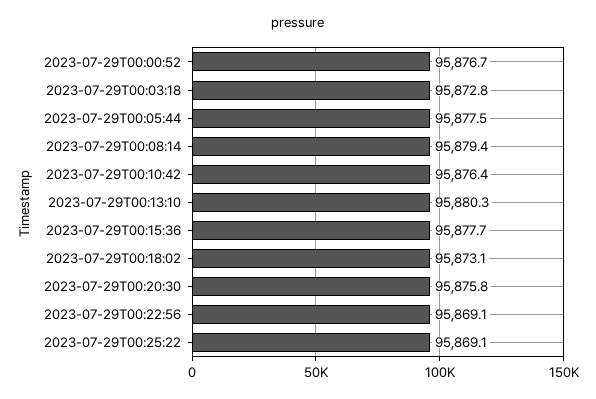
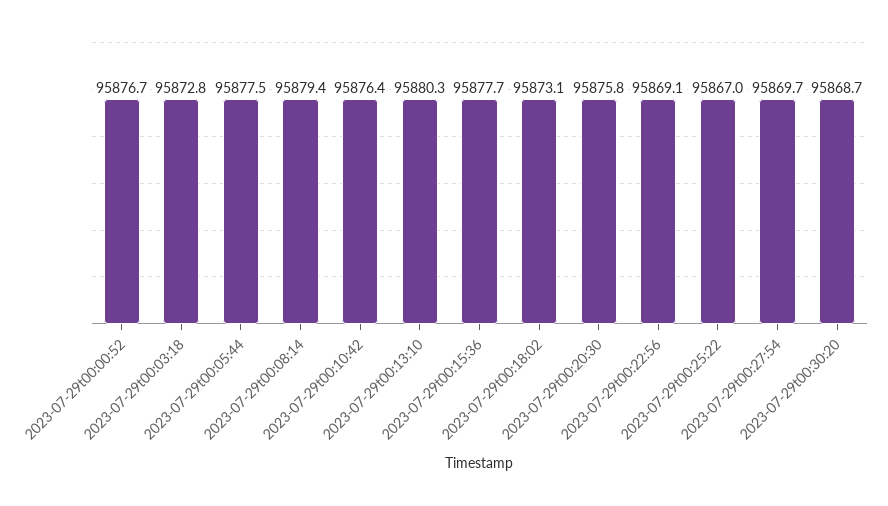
2023-07-29T00:25:22: 95869.1 -> 95867
2023-07-29t00:27:54: none -> 95869.7
2023-07-29t00:30:20: none -> 95868.7

